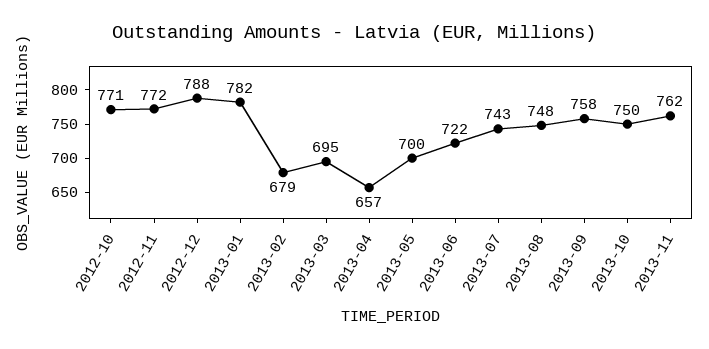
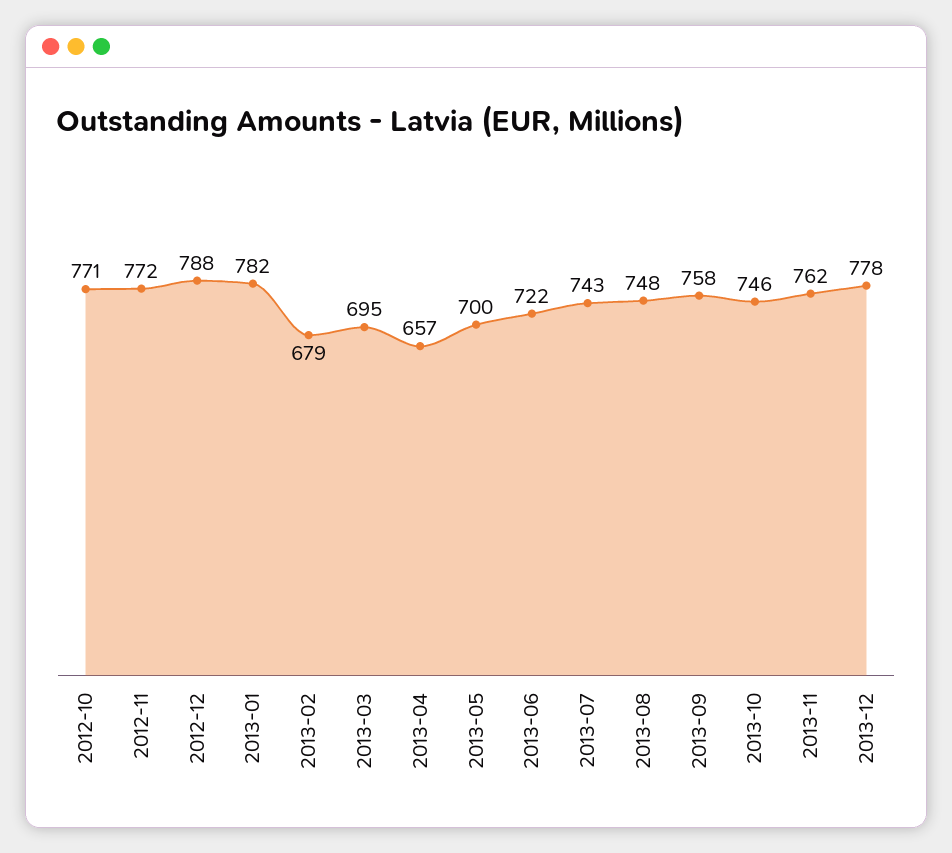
2013-10: 750 -> 746
2013-12: none -> 778

